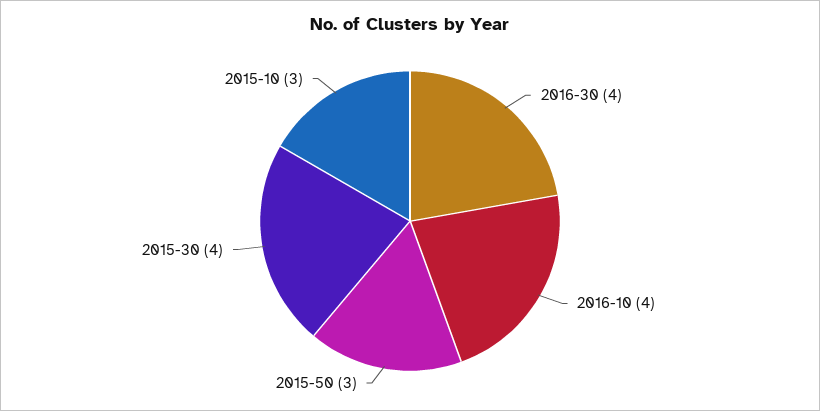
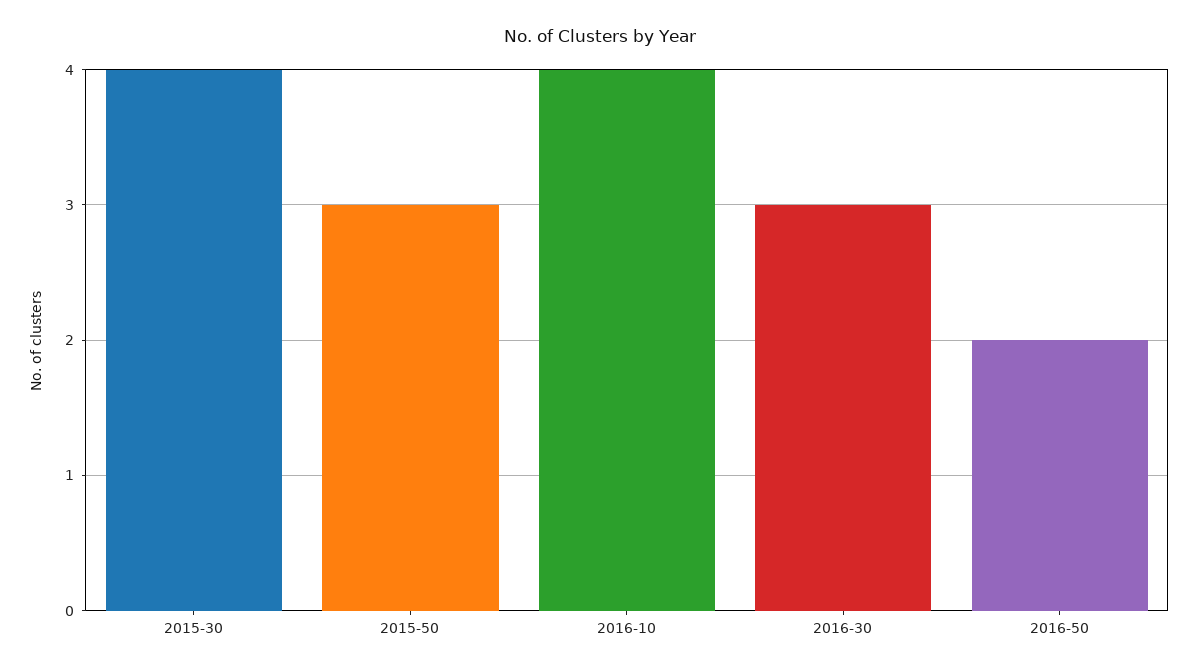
2016-30: 4 -> 3
2015-10: 3 -> none
2016-50: none -> 2

